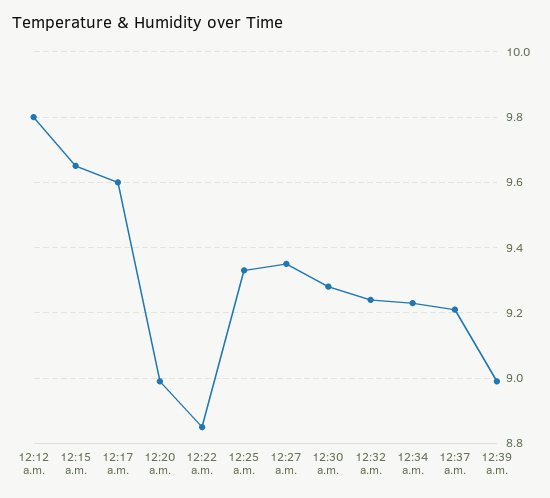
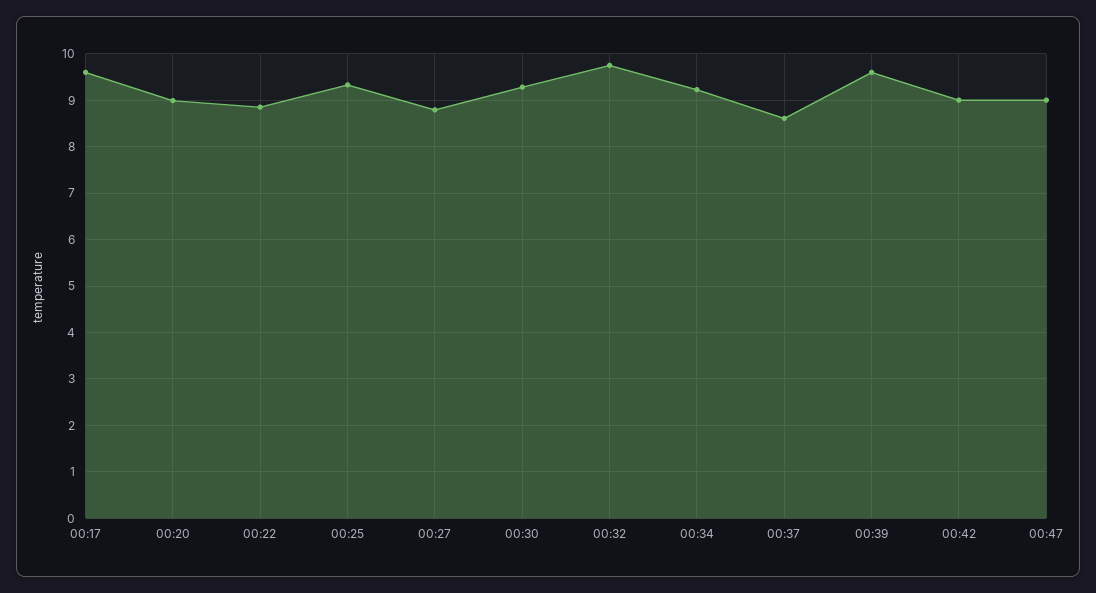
12:12 a.m.: 9.8 -> none
12:15 a.m.: 9.65 -> none
12:27 a.m.: 9.35 -> 8.8
12:32 a.m.: 9.25 -> 9.8
12:37 a.m.: 9.2 -> 8.6
12:39 a.m.: 9 -> 9.6
00:42: none -> 9
00:47: none -> 9

